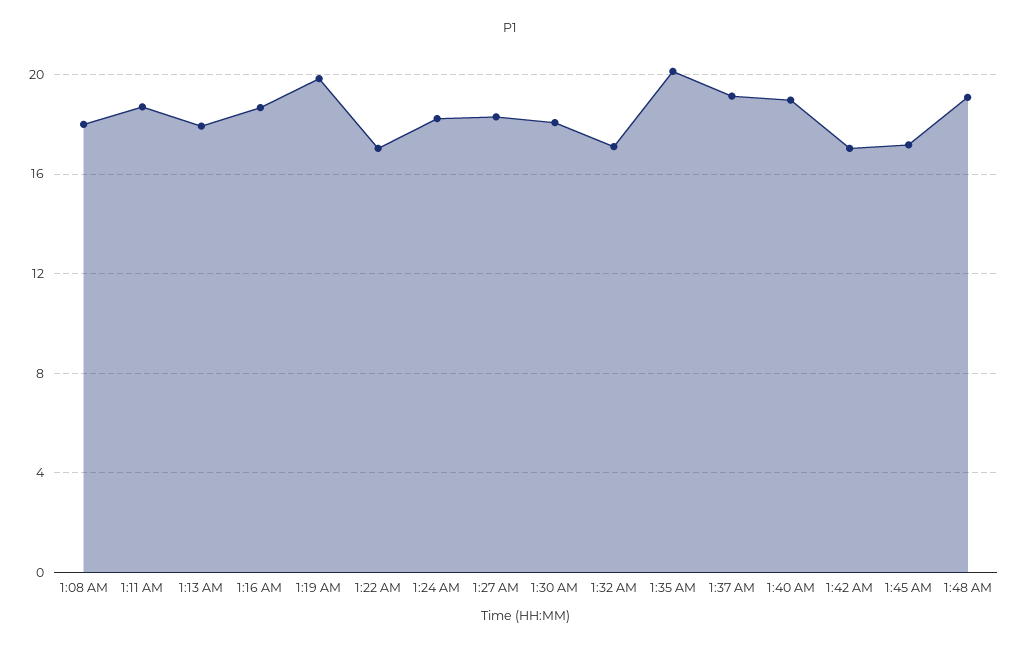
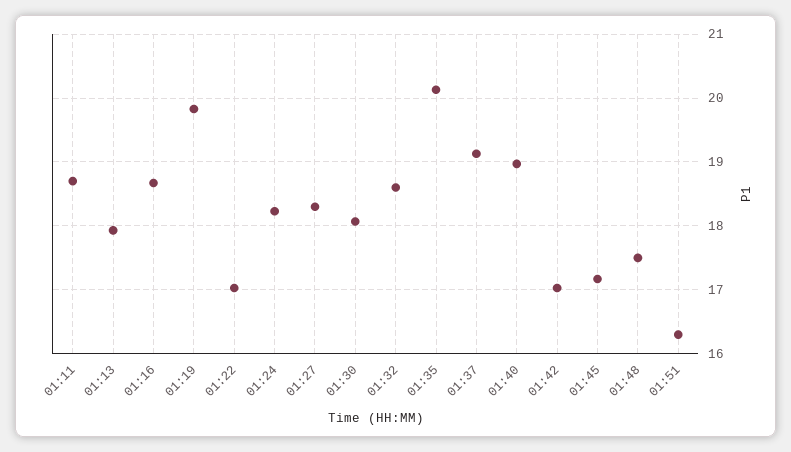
1:08 AM: 18 -> none
1:32 AM: 17 -> 18.6
1:48 AM: 19 -> 17.5
01:51: none -> 16.3

